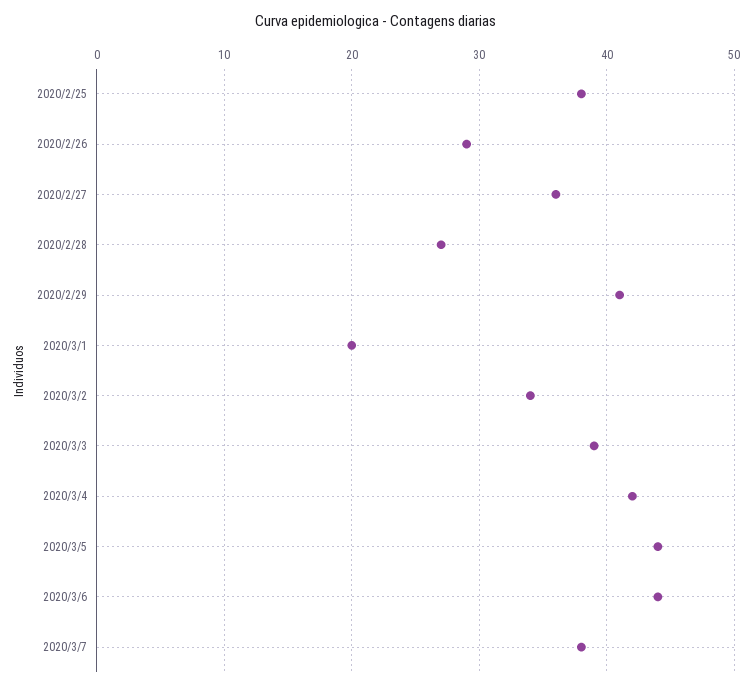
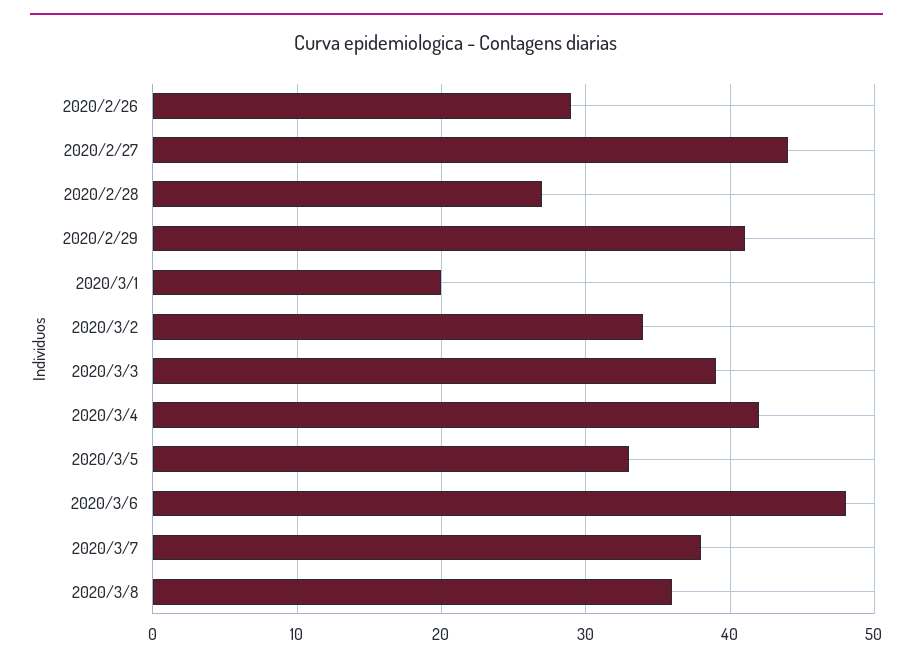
2020/2/25: 38 -> none
2020/2/27: 36 -> 44
2020/3/5: 44 -> 33
2020/3/6: 44 -> 48
2020/3/8: none -> 36

